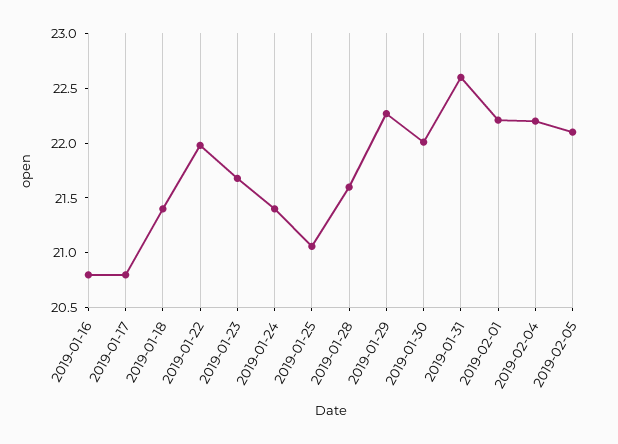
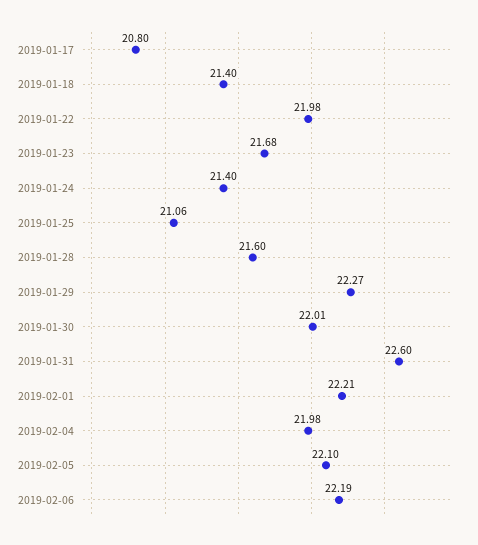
2019-01-16: 20.8 -> none
2019-02-04: 22.2 -> 21.98
2019-02-06: none -> 22.19

